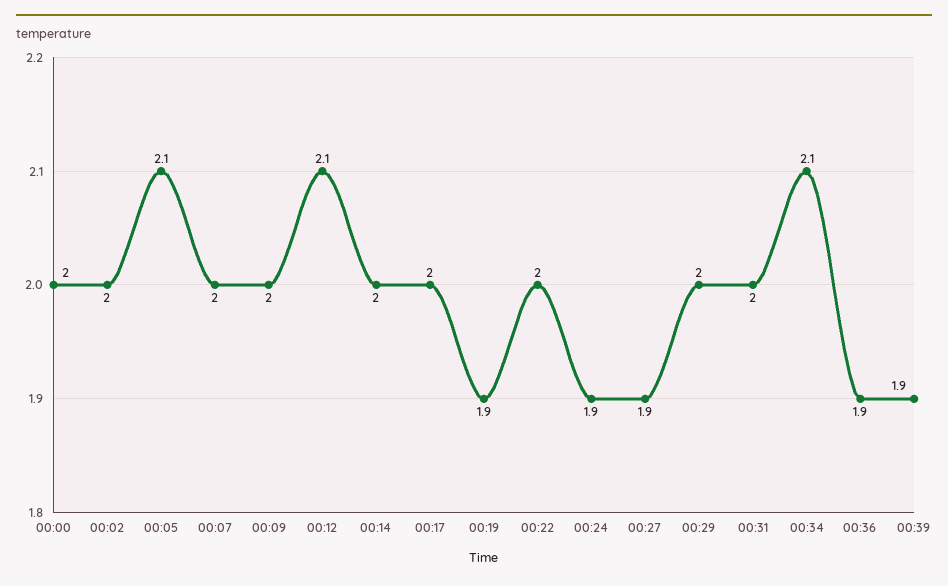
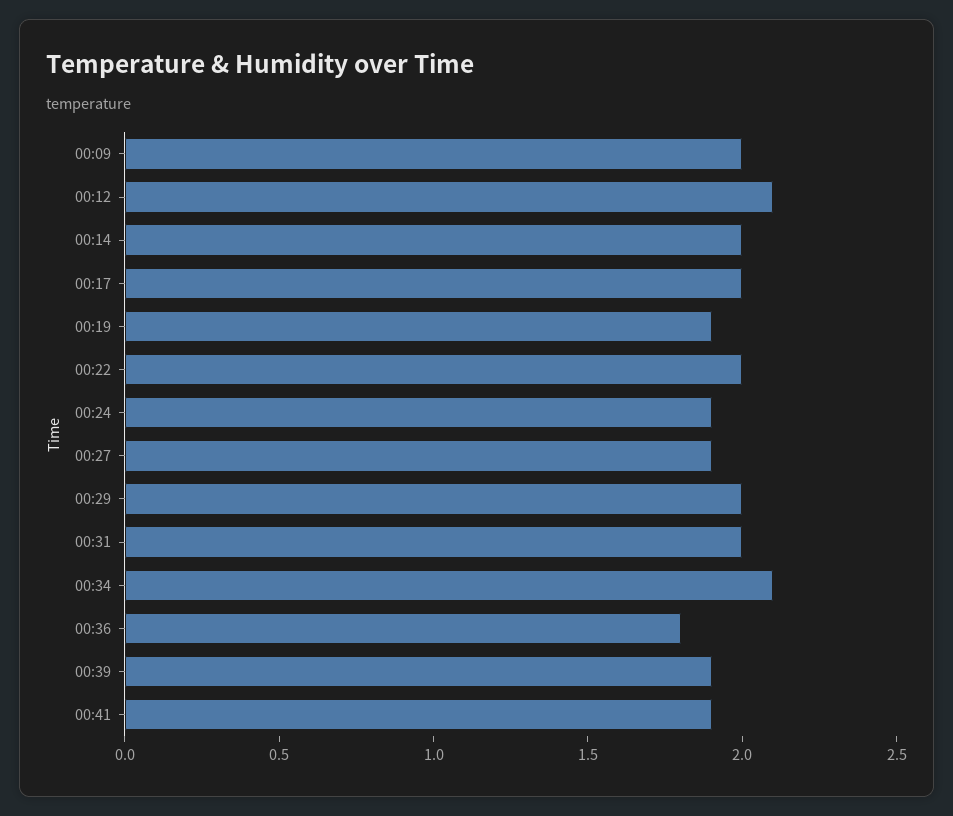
00:00: 2 -> none
00:02: 2 -> none
00:05: 2.1 -> none
00:07: 2 -> none
00:36: 1.9 -> 1.8
00:41: none -> 1.9

